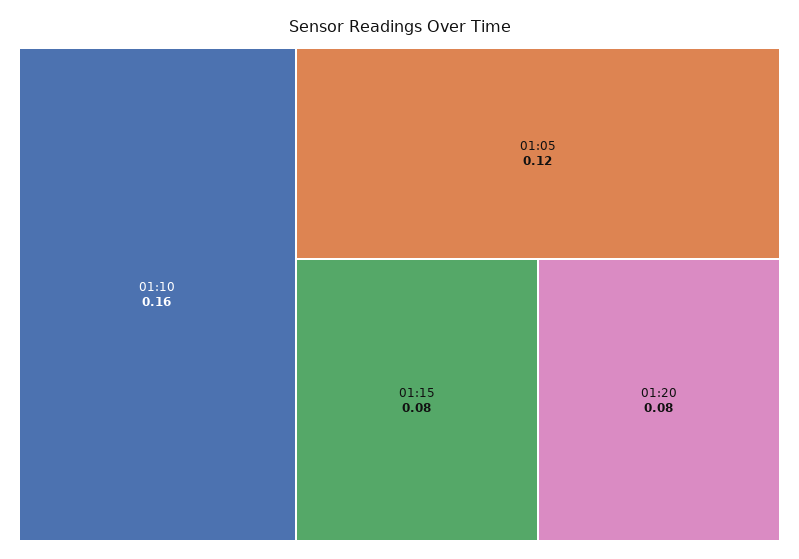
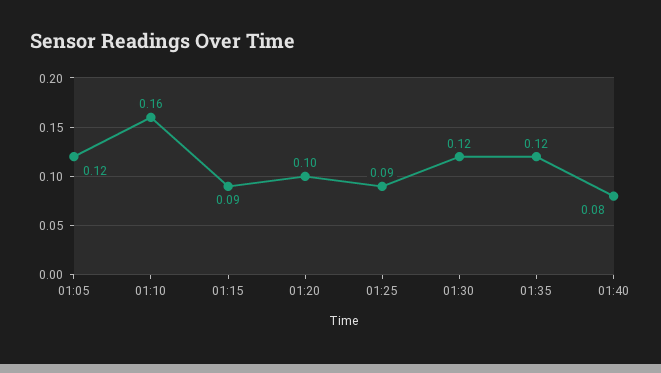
01:15: 0.08 -> 0.09
01:20: 0.08 -> 0.1
01:25: none -> 0.09
01:30: none -> 0.12
01:35: none -> 0.12
01:40: none -> 0.08

